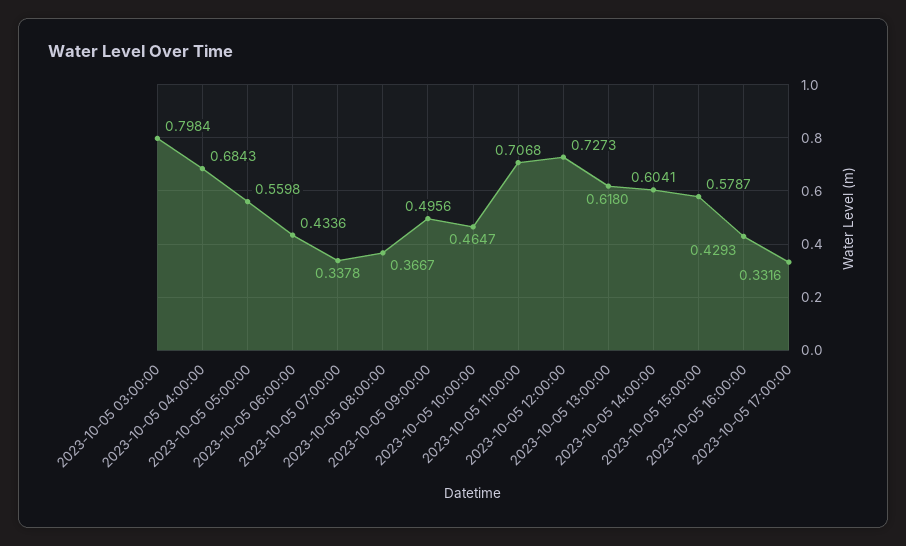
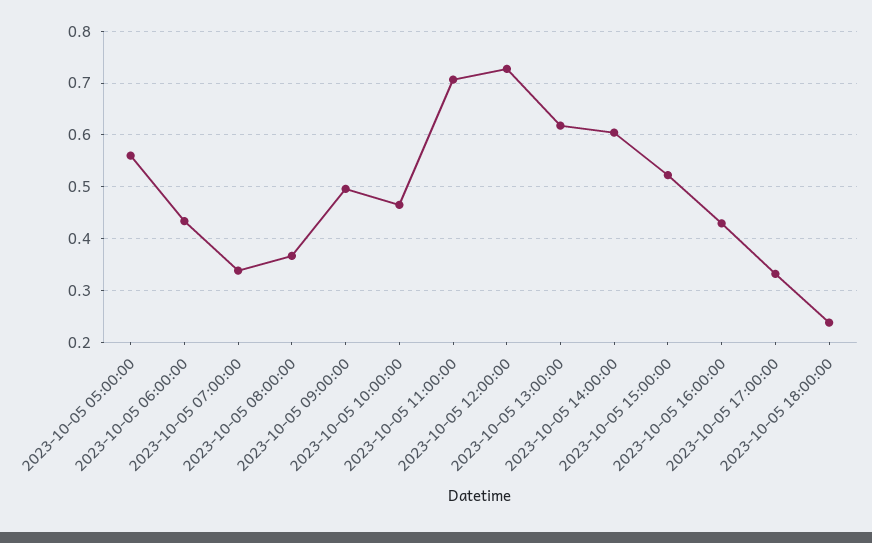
2023-10-05 03:00:00: 0.7984 -> none
2023-10-05 04:00:00: 0.6843 -> none
2023-10-05 15:00:00: 0.5787 -> 0.52
2023-10-05 18:00:00: none -> 0.24

